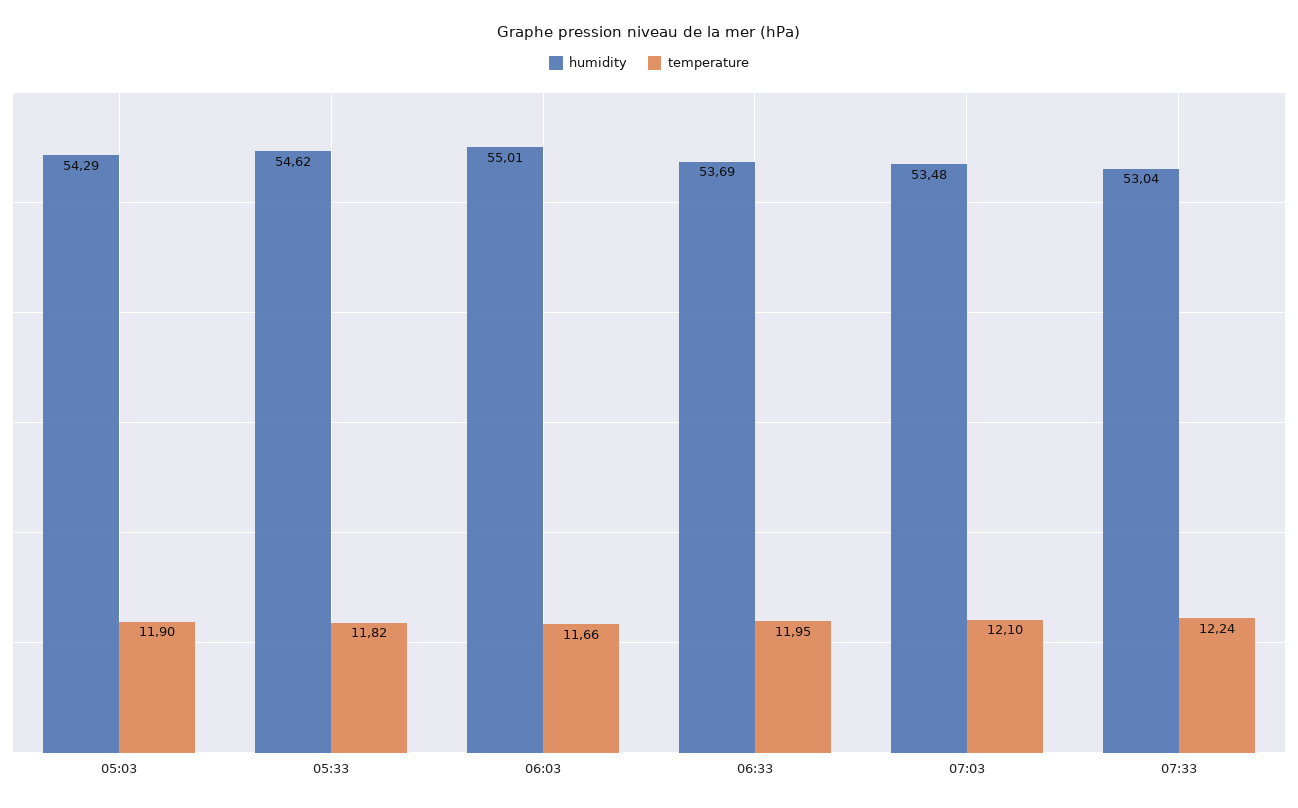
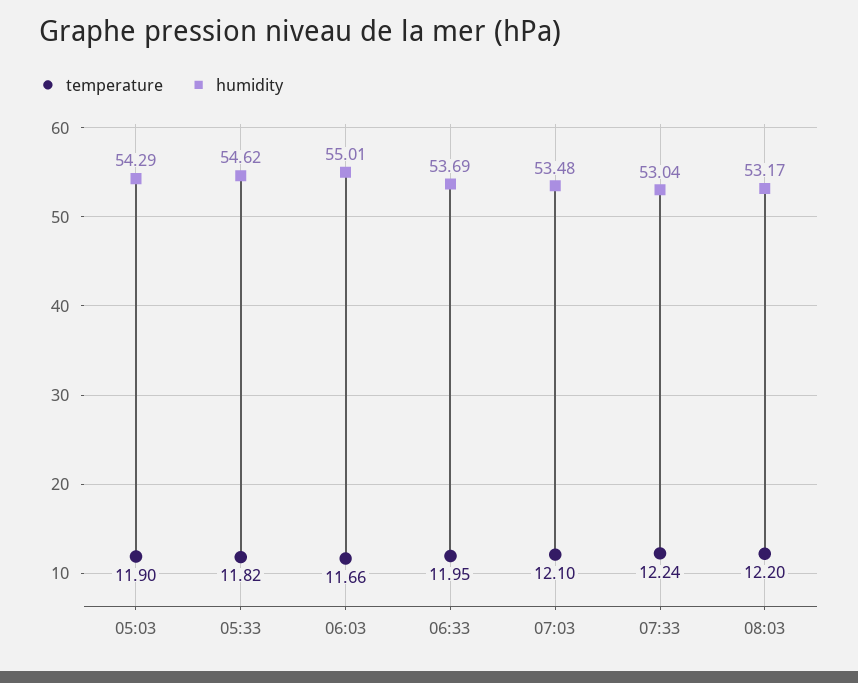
temperature, 08:03: none -> 12.2
humidity, 08:03: none -> 53.17

